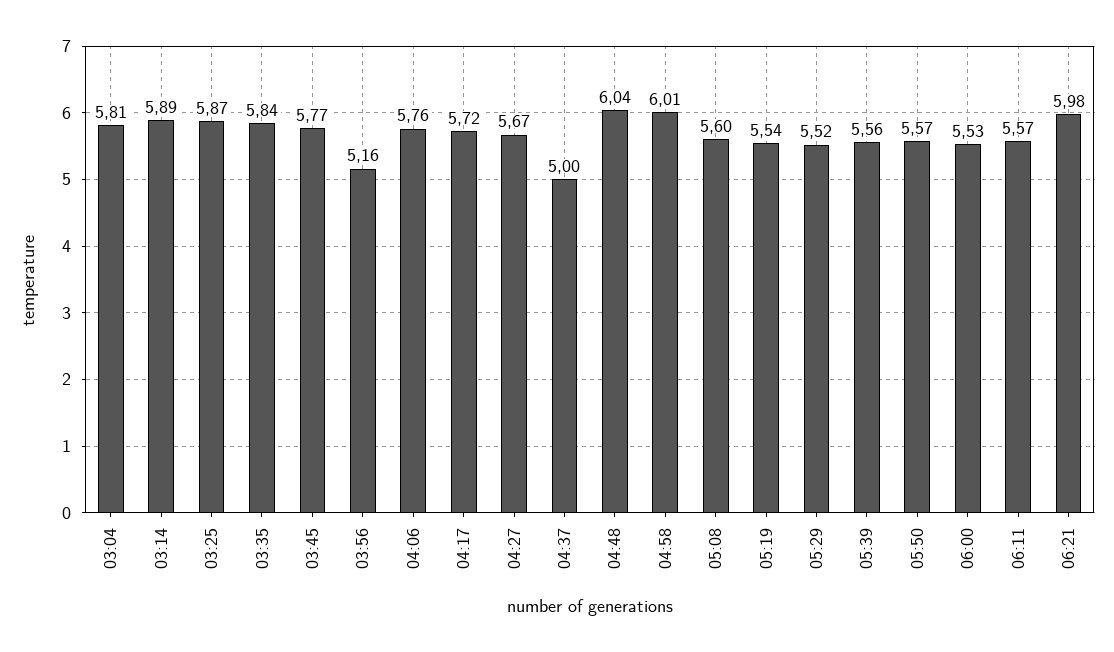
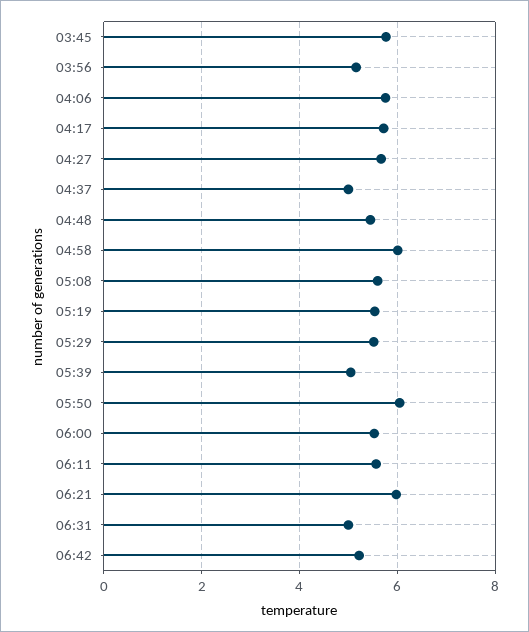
03:04: 5.81 -> none
03:14: 5.89 -> none
03:25: 5.87 -> none
03:35: 5.84 -> none
04:48: 6.04 -> 5.4
05:39: 5.56 -> 5
05:50: 5.57 -> 6
06:31: none -> 5
06:42: none -> 5.2

